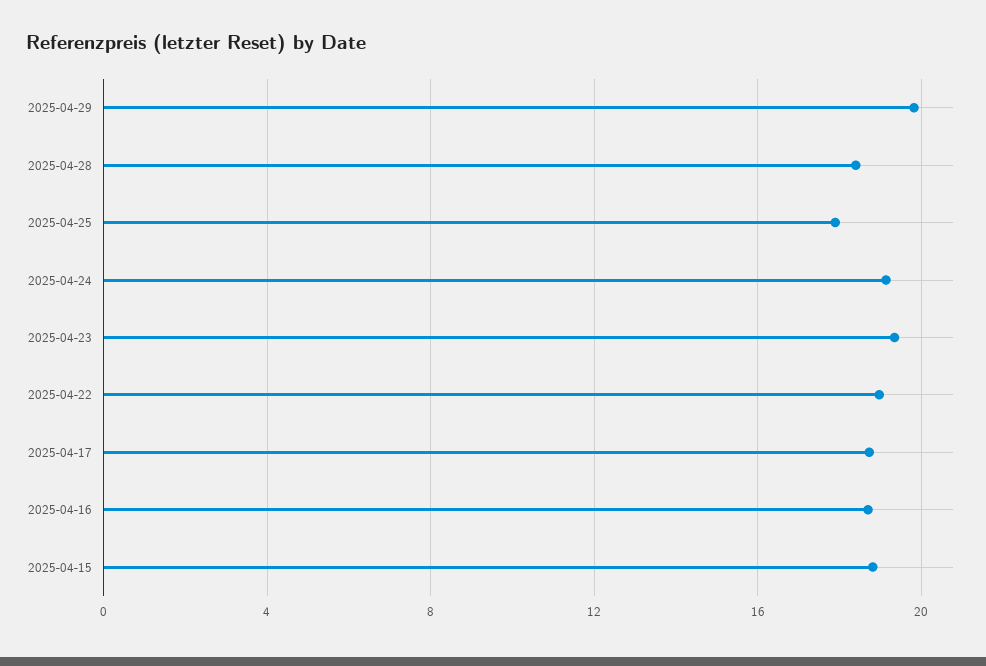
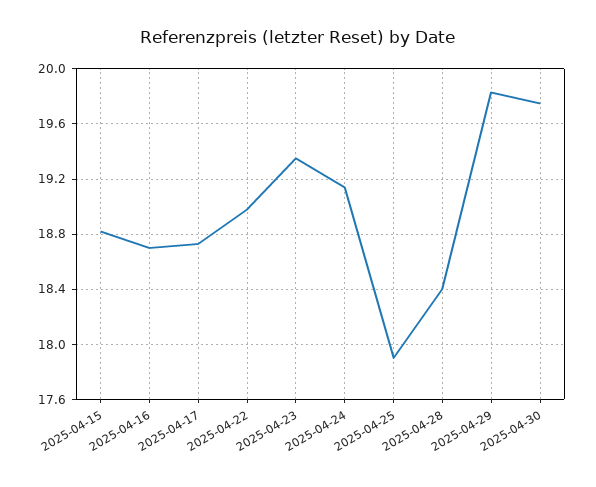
2025-04-30: none -> 19.75

